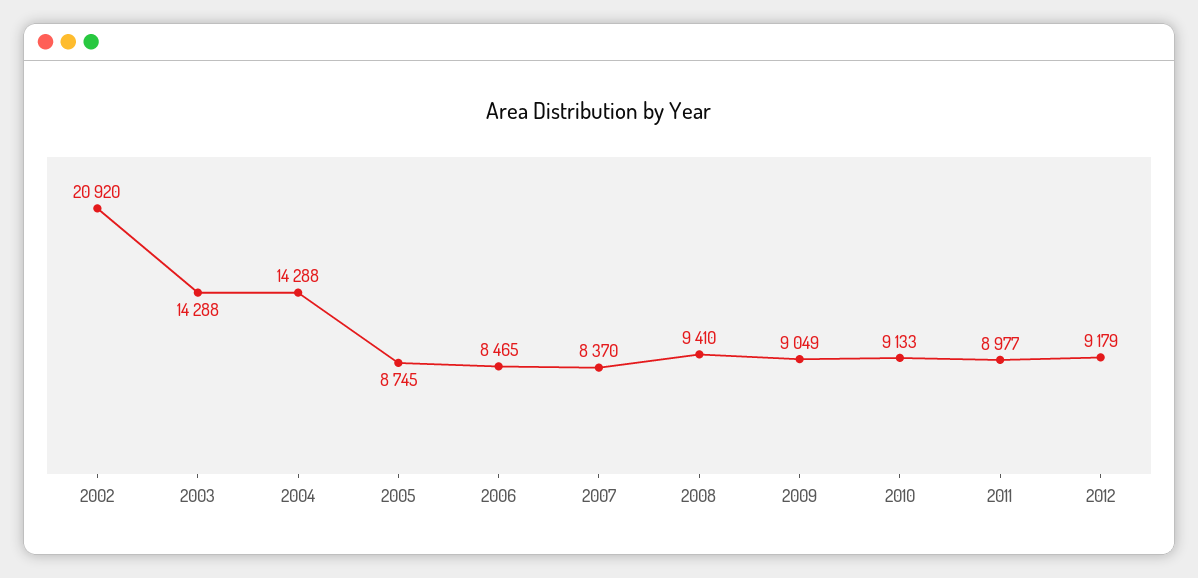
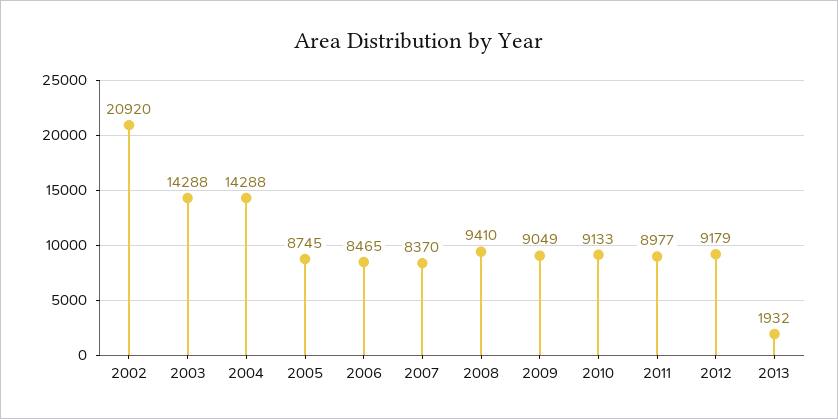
2013: none -> 1932

